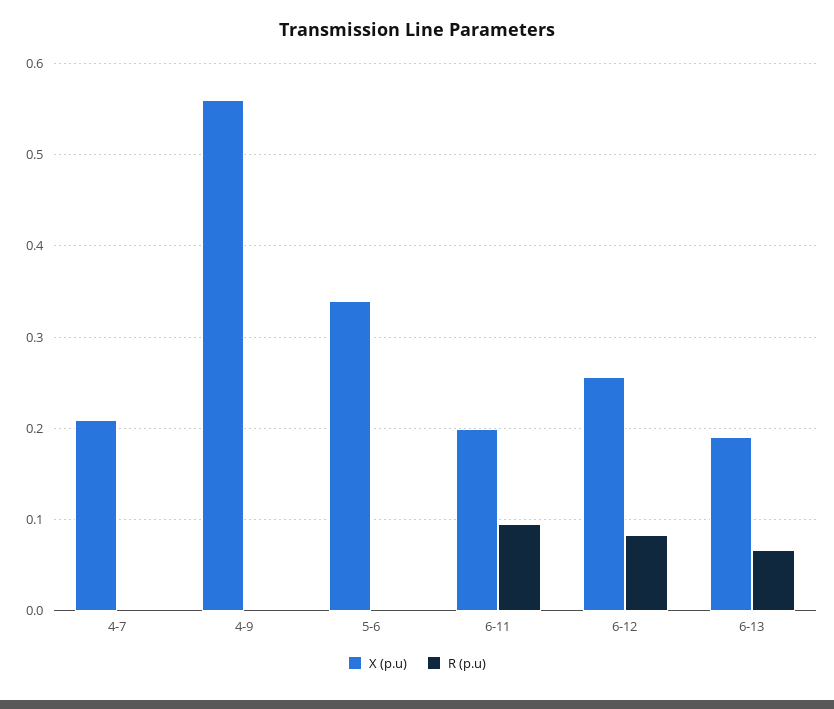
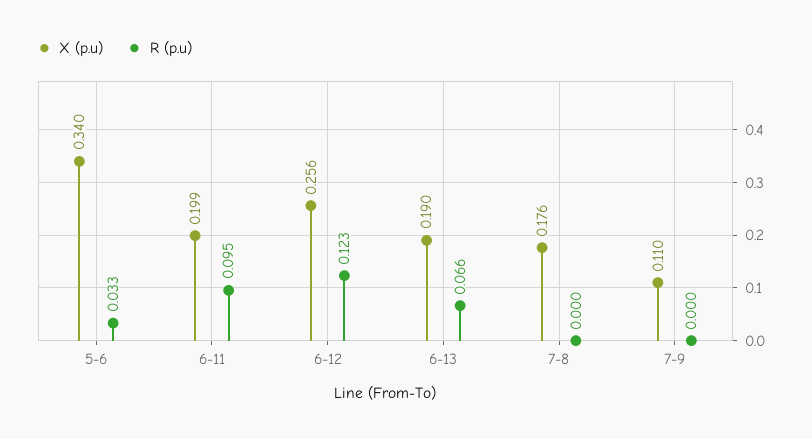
X (p.u), 4-7: 0.21 -> none
R (p.u), 4-7: 0 -> none
X (p.u), 4-9: 0.56 -> none
R (p.u), 4-9: 0 -> none
R (p.u), 5-6: 0 -> 0.033
R (p.u), 6-12: 0.08 -> 0.123
X (p.u), 7-8: none -> 0.176
R (p.u), 7-8: none -> 0
X (p.u), 7-9: none -> 0.11
R (p.u), 7-9: none -> 0

